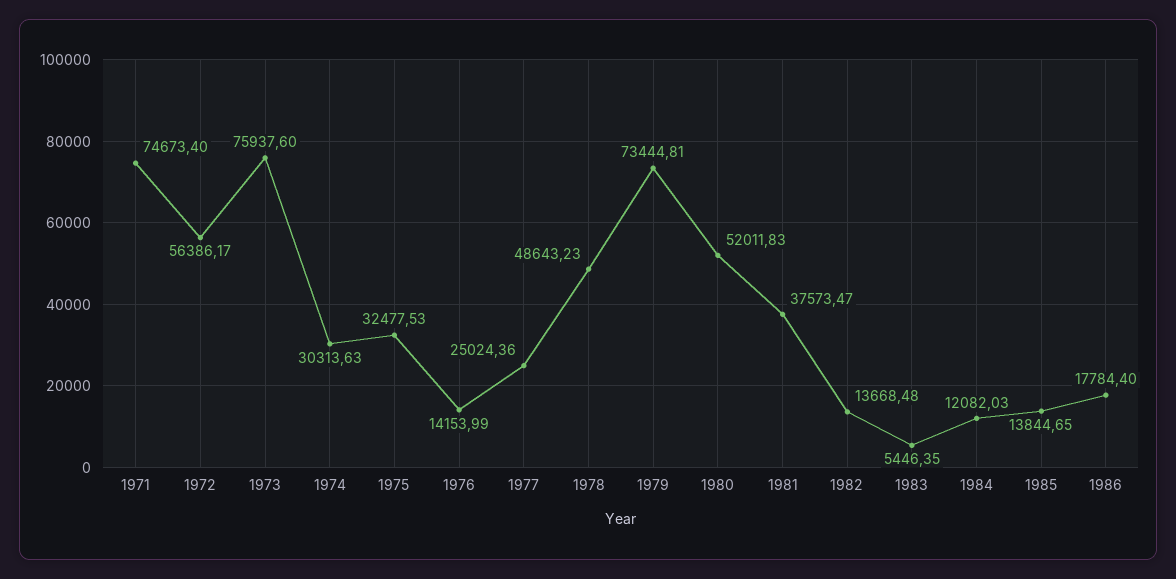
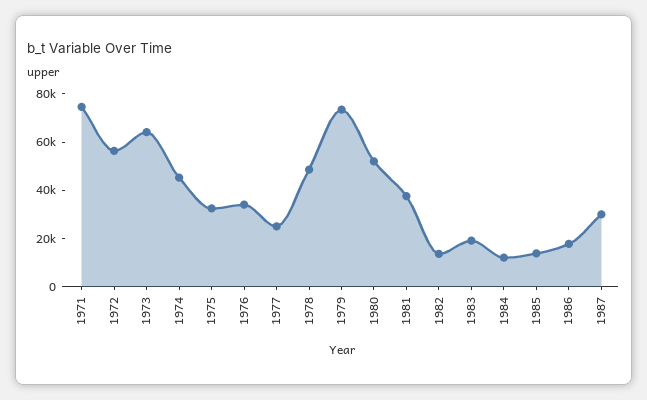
1973: 75937.6 -> 65000
1974: 30313.63 -> 45000
1976: 14153.99 -> 35000
1983: 5446.35 -> 20000
1987: none -> 30000

